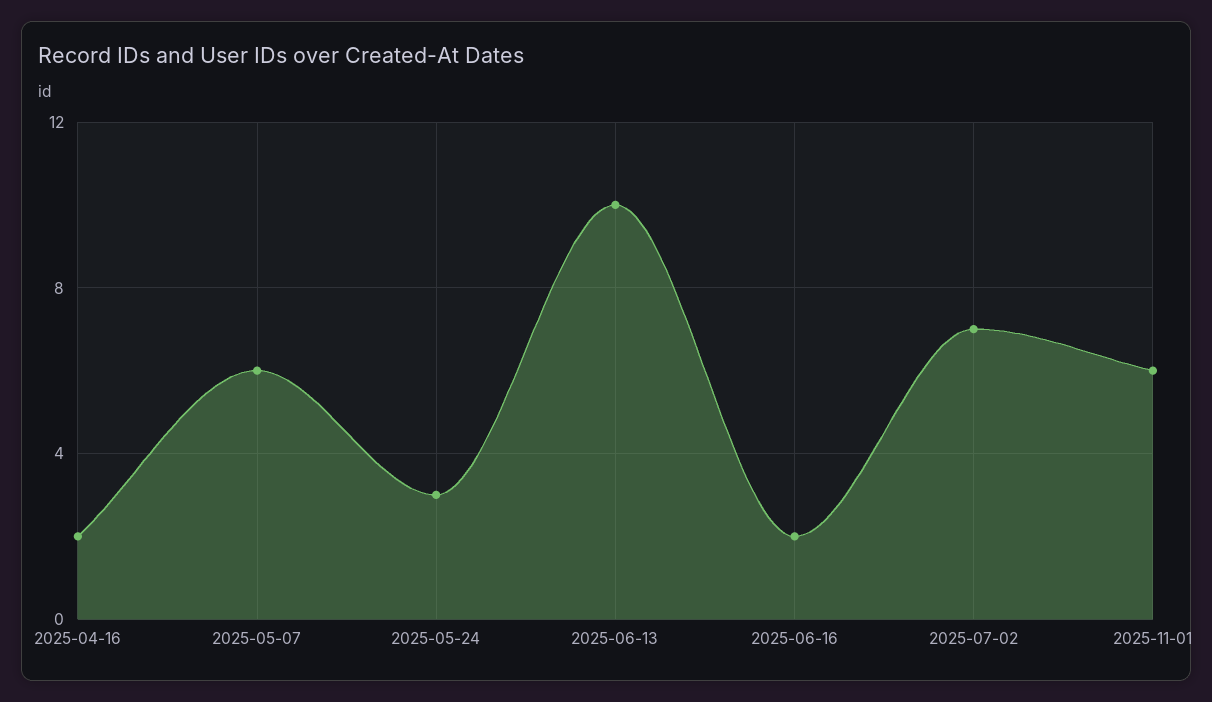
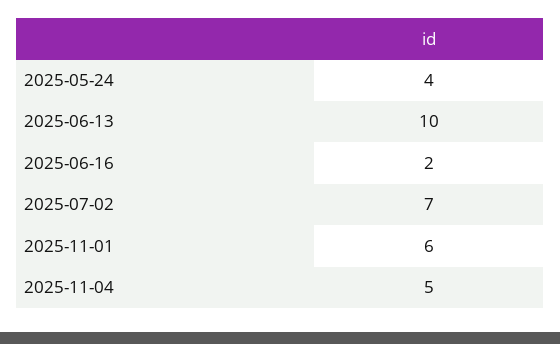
2025-04-16: 2 -> none
2025-05-07: 6 -> none
2025-05-24: 3 -> 4
2025-11-04: none -> 5

